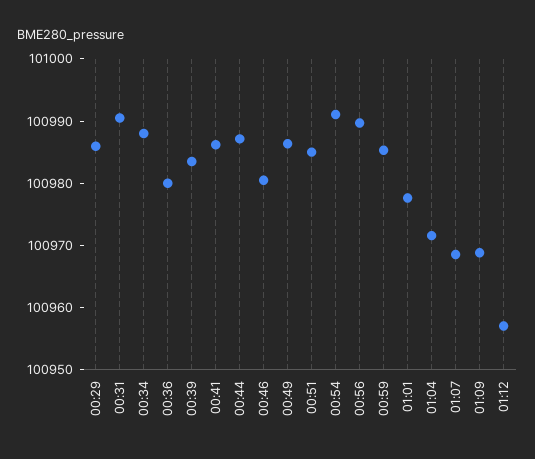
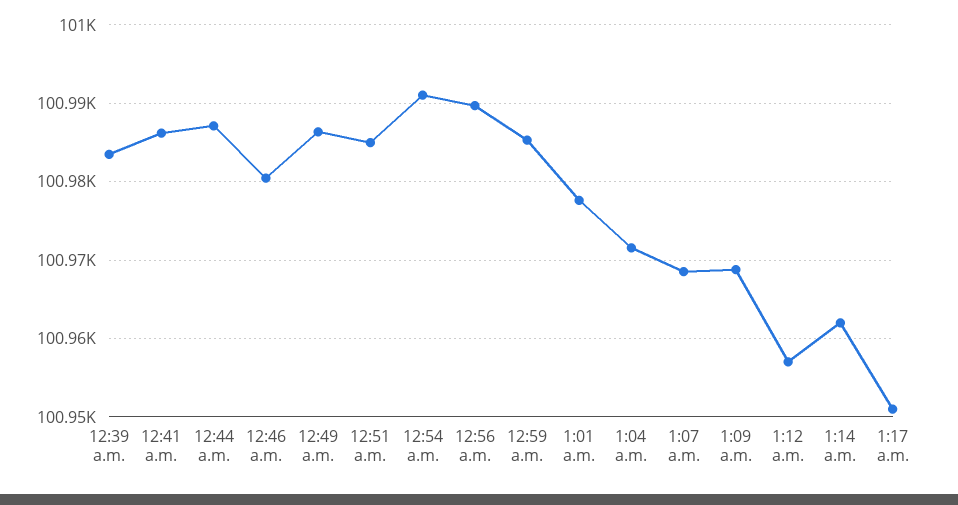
00:29: 100986 -> none
00:31: 100990 -> none
00:34: 100988 -> none
00:36: 100980 -> none
1:14 a.m.: none -> 100962
1:17 a.m.: none -> 100951

